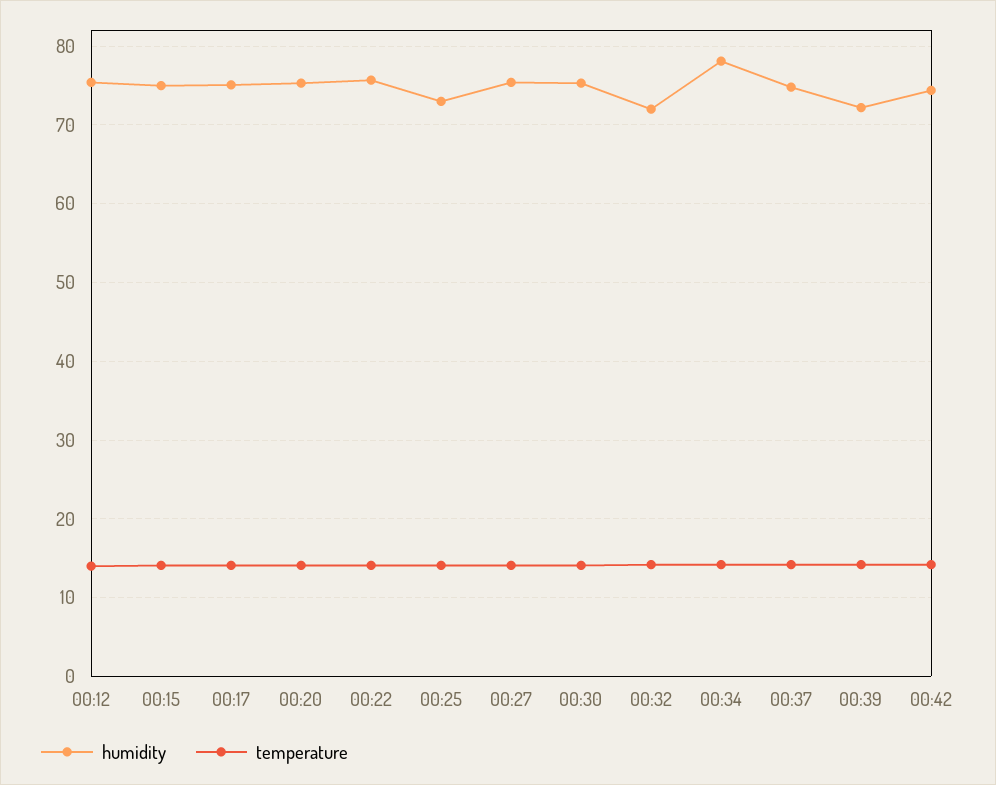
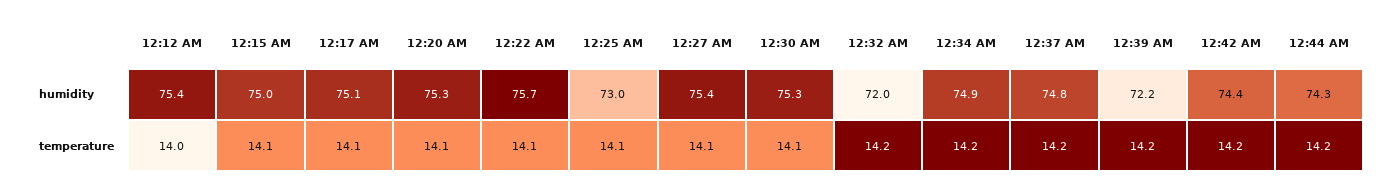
humidity, 00:34: 78 -> 74.9
humidity, 12:44 AM: none -> 74.3
temperature, 12:44 AM: none -> 14.2

